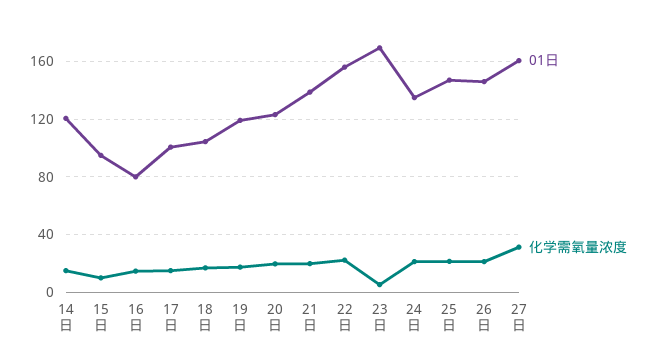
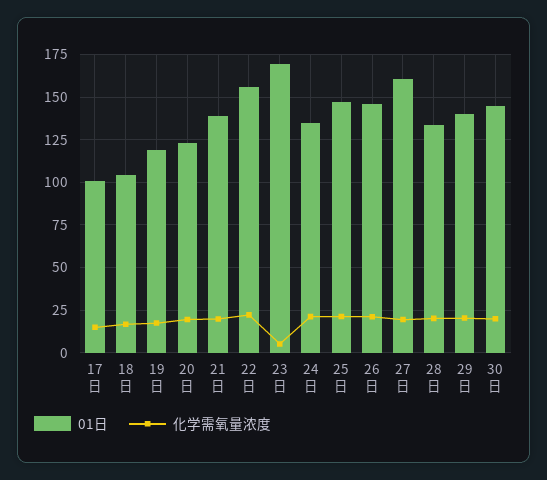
01日, 14日: 120 -> none
化学需氧量浓度, 14日: 15 -> none
01日, 15日: 95 -> none
化学需氧量浓度, 15日: 10 -> none
01日, 16日: 80 -> none
化学需氧量浓度, 16日: 15 -> none
化学需氧量浓度, 27日: 30 -> 20
01日, 28日: none -> 135
化学需氧量浓度, 28日: none -> 20
01日, 29日: none -> 140
化学需氧量浓度, 29日: none -> 20
01日, 30日: none -> 145
化学需氧量浓度, 30日: none -> 20

